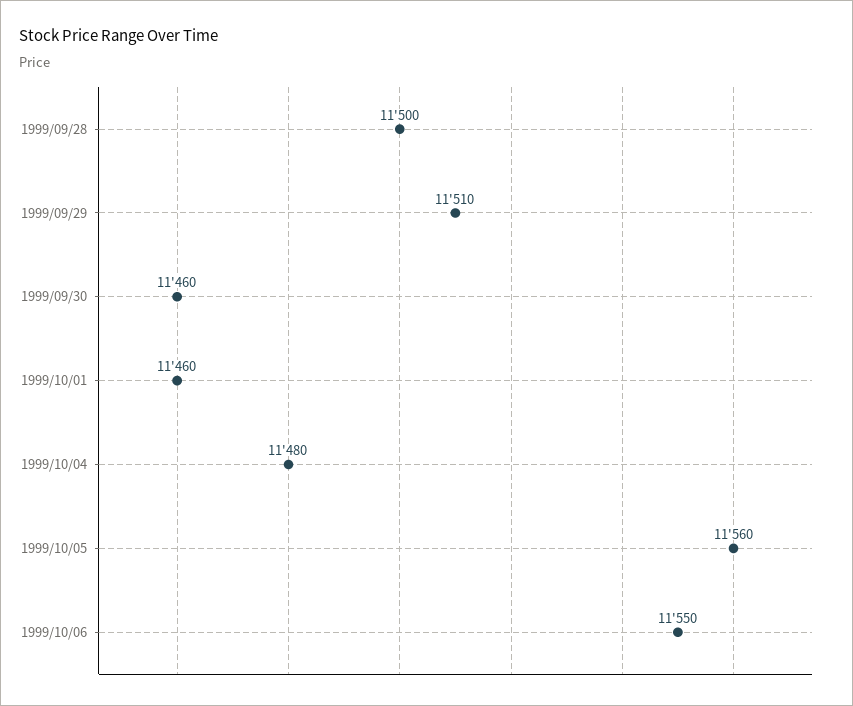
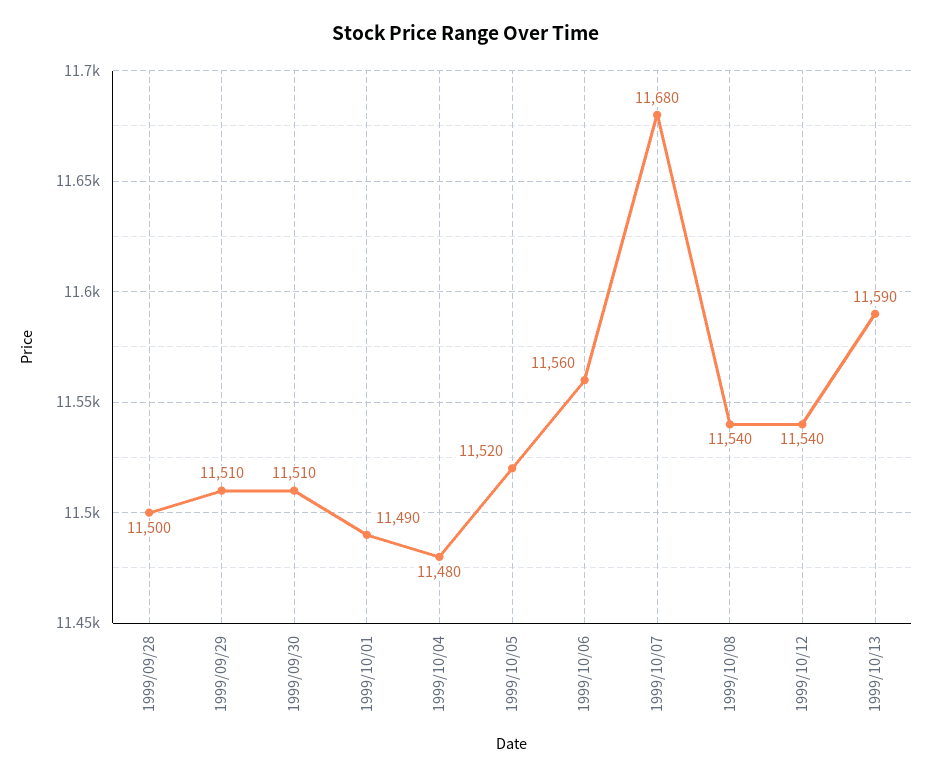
1999/09/30: 11460 -> 11510
1999/10/01: 11460 -> 11490
1999/10/05: 11560 -> 11520
1999/10/06: 11550 -> 11560
1999/10/07: none -> 11680
1999/10/08: none -> 11540
1999/10/12: none -> 11540
1999/10/13: none -> 11590

